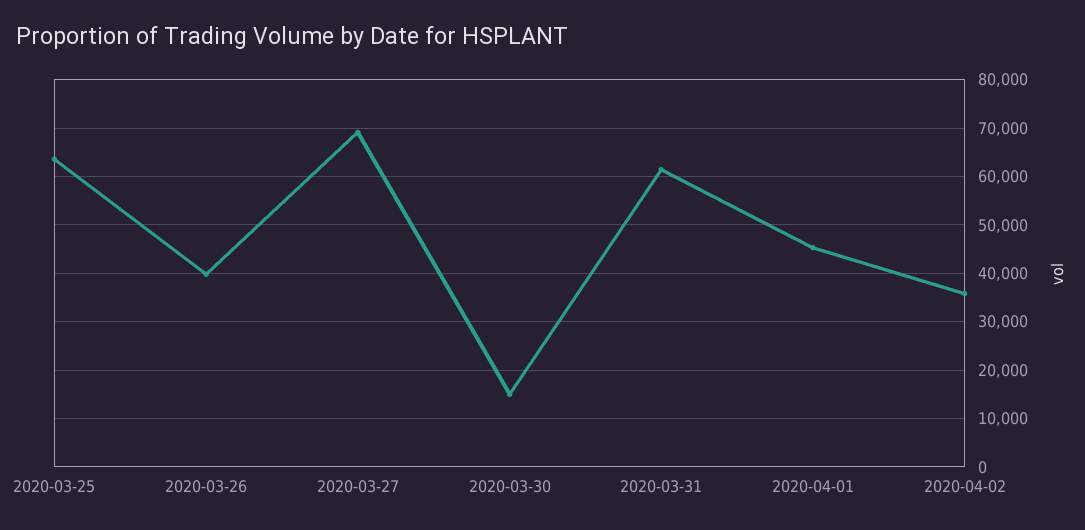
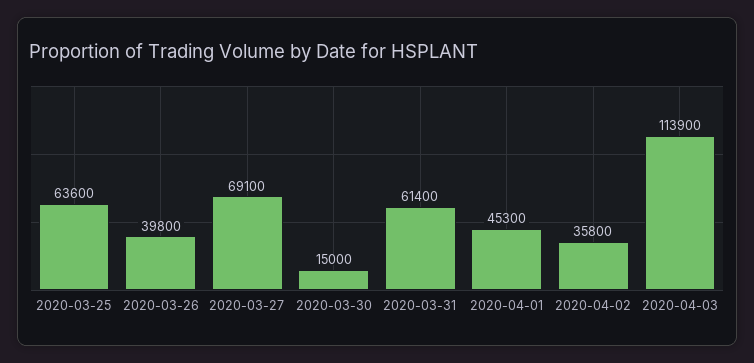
2020-04-03: none -> 113900

